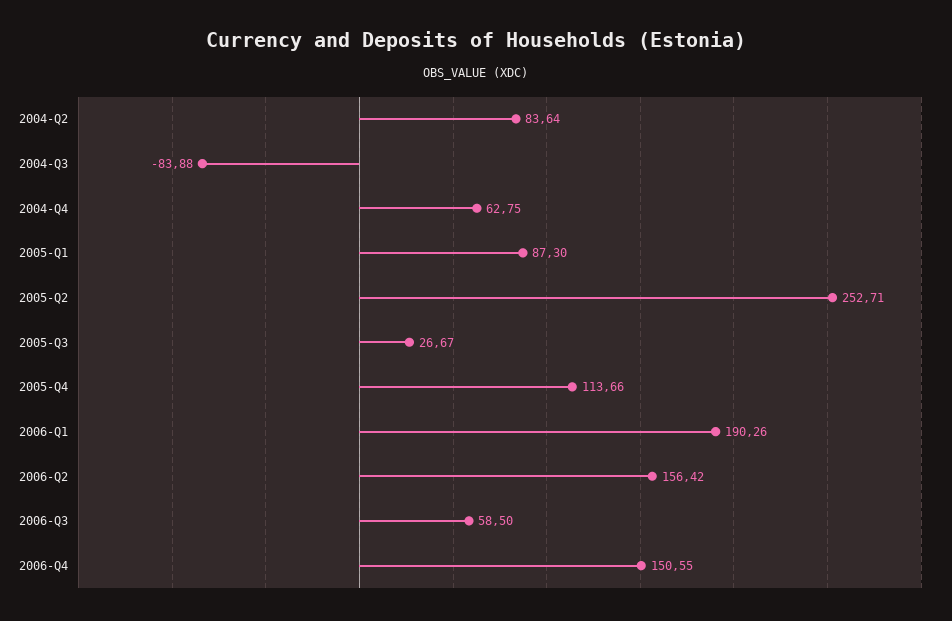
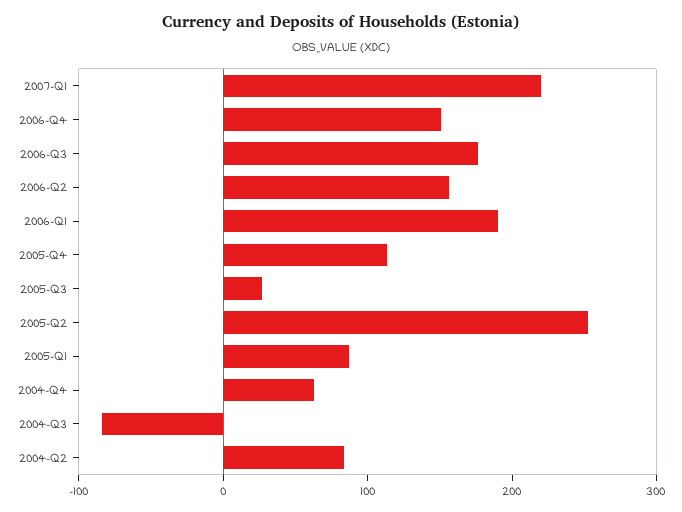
2006-Q3: 58.5 -> 180
2007-Q1: none -> 220

